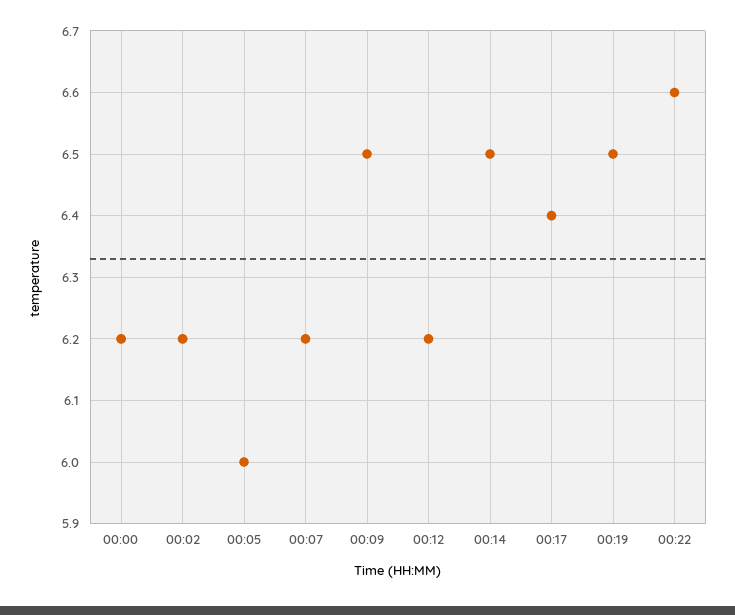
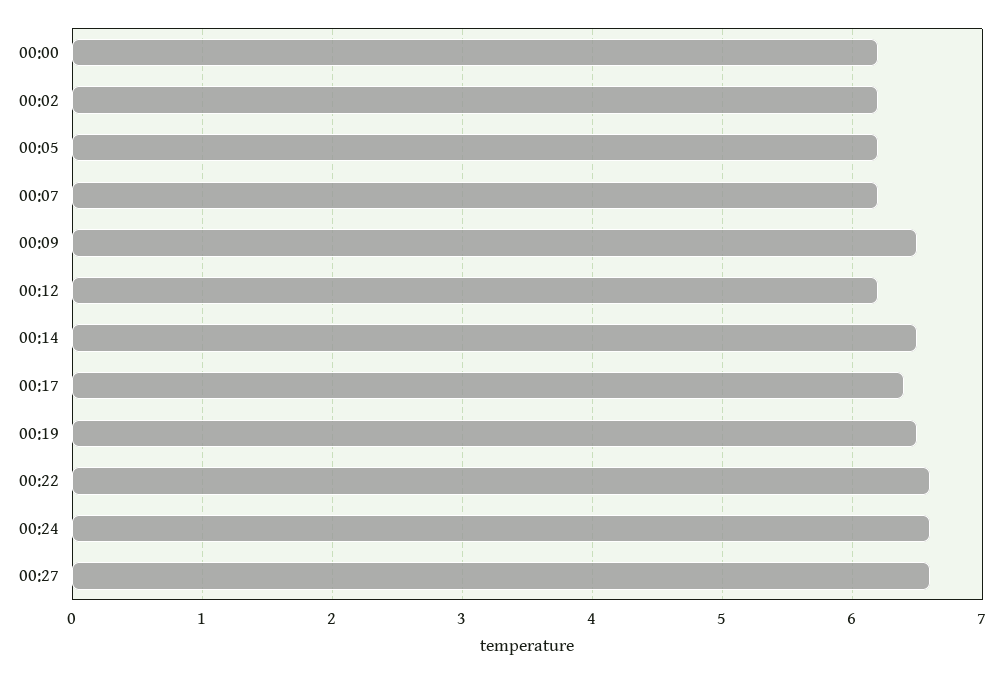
00:05: 6 -> 6.2
00:24: none -> 6.6
00:27: none -> 6.6

